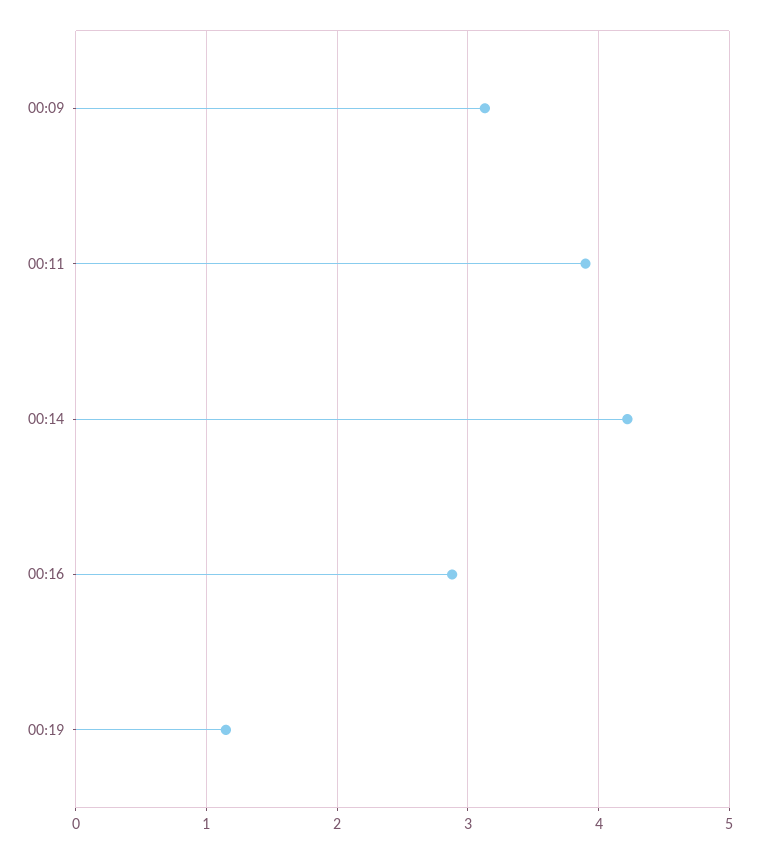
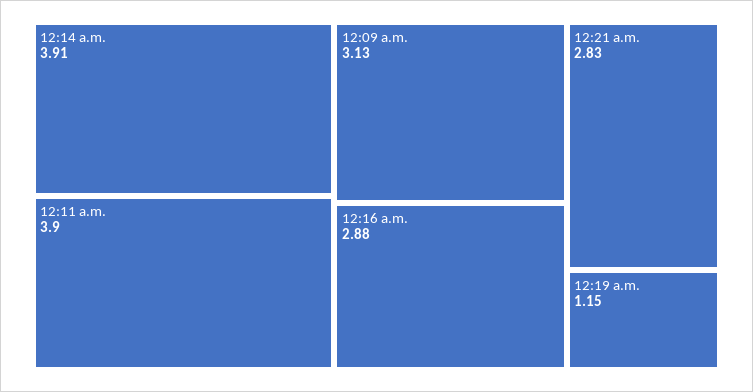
00:14: 4.2 -> 3.91
12:21 a.m.: none -> 2.83

